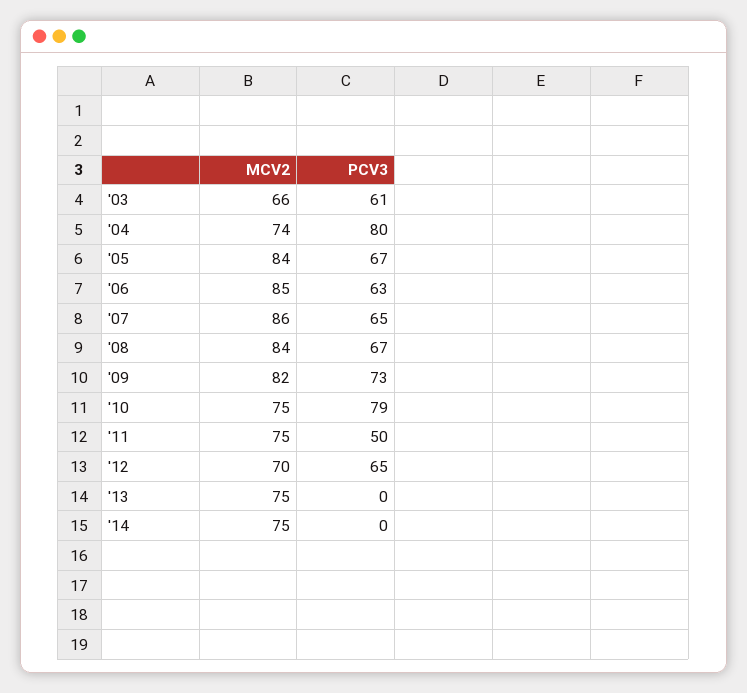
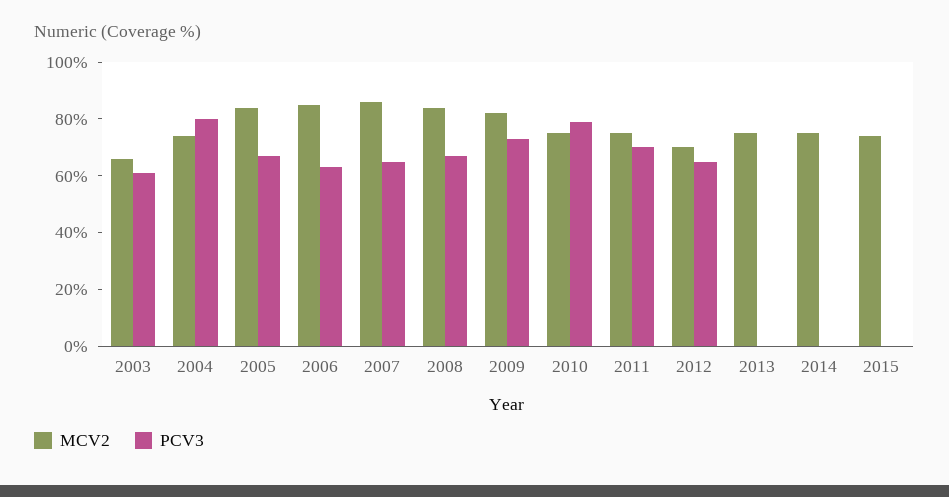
PCV3, '11: 50 -> 70
MCV2, 2015: none -> 75
PCV3, 2015: none -> 0

